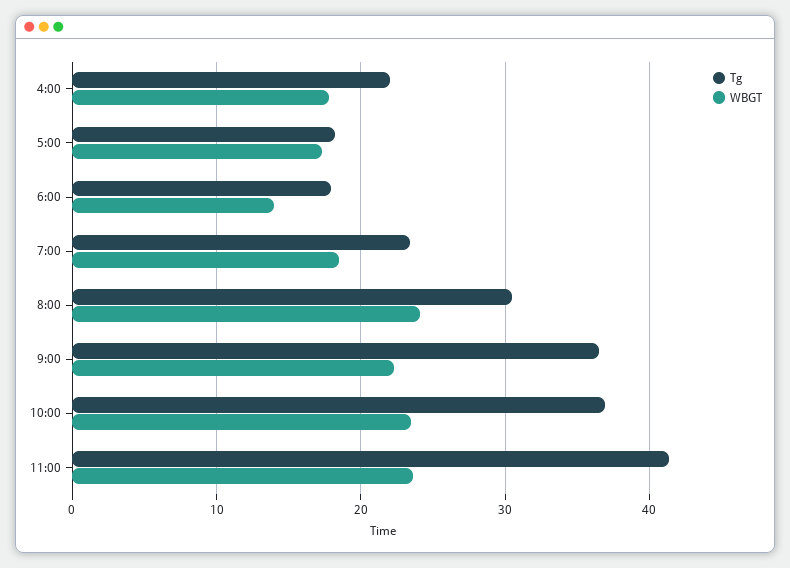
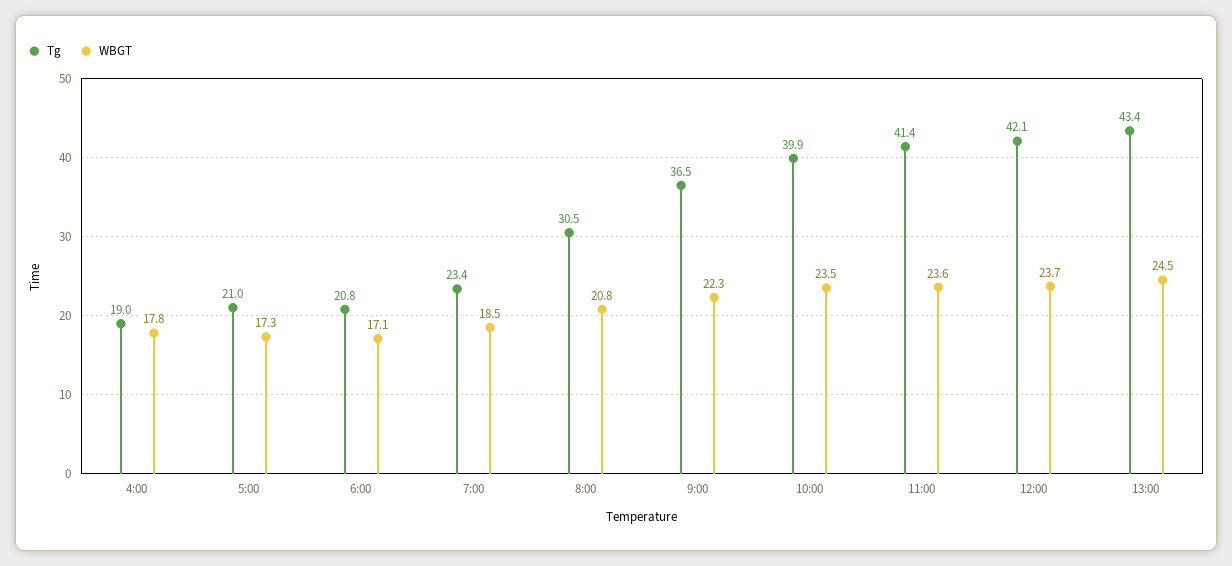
Tg, 4:00: 22 -> 19
Tg, 5:00: 18 -> 21
Tg, 6:00: 18 -> 20.8
WBGT, 6:00: 14 -> 17.1
WBGT, 8:00: 24 -> 20.8
Tg, 10:00: 37 -> 39.9
Tg, 12:00: none -> 42.1
WBGT, 12:00: none -> 23.7
Tg, 13:00: none -> 43.4
WBGT, 13:00: none -> 24.5

